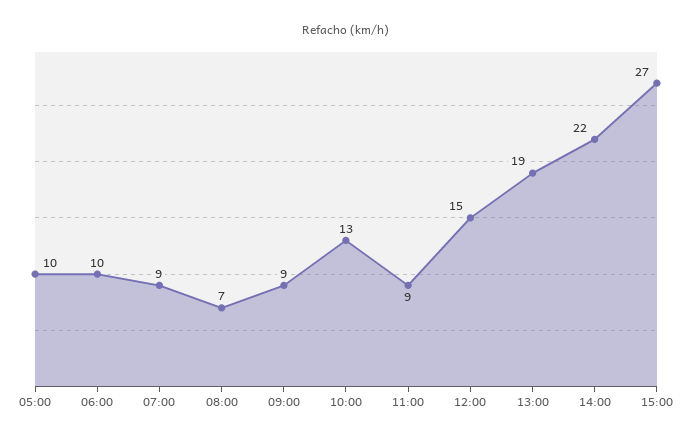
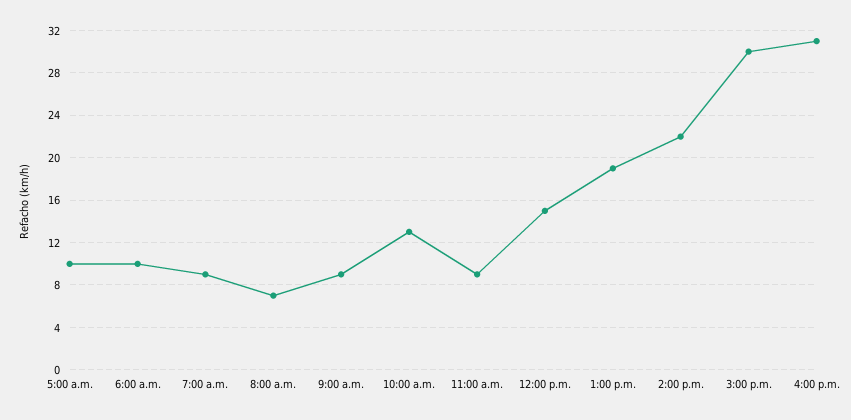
15:00: 27 -> 30
4:00 p.m.: none -> 31

